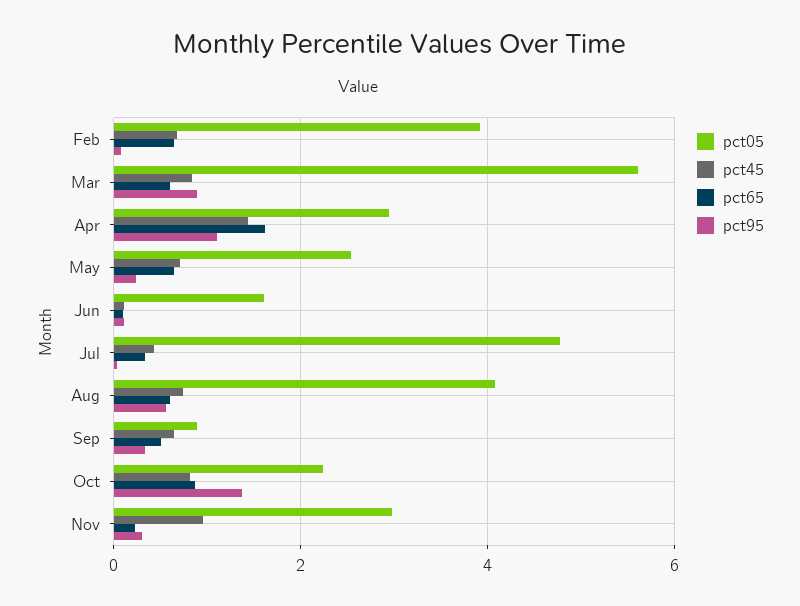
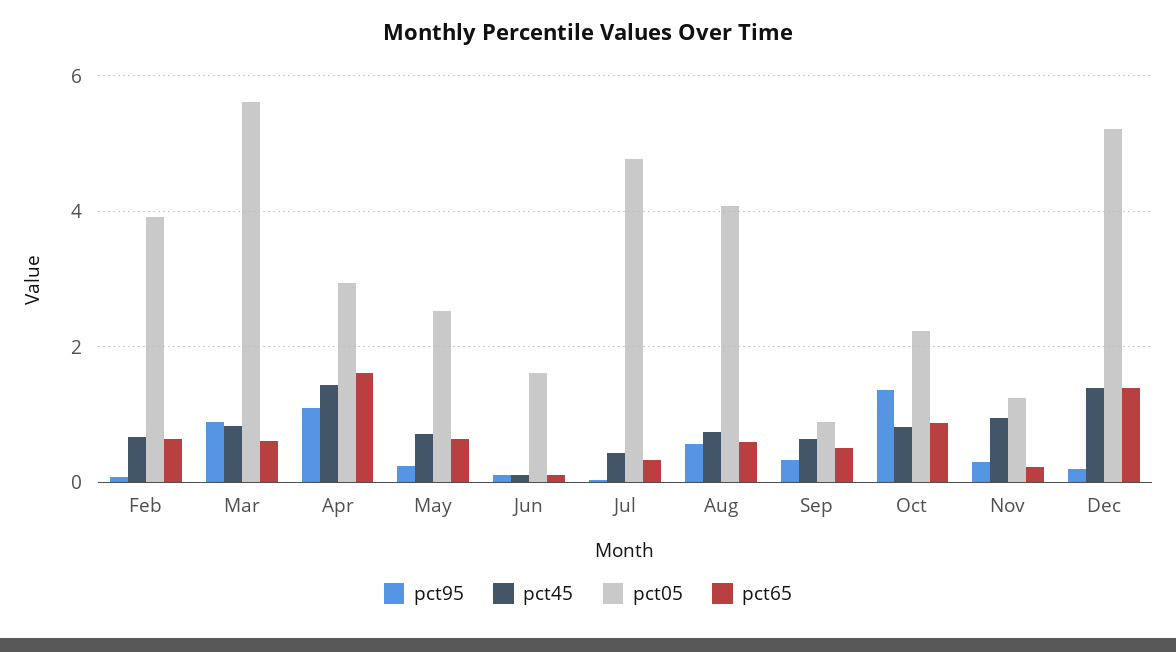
pct05, Nov: 3 -> 1.2
pct95, Dec: none -> 0.2
pct45, Dec: none -> 1.4
pct05, Dec: none -> 5.2
pct65, Dec: none -> 1.4

